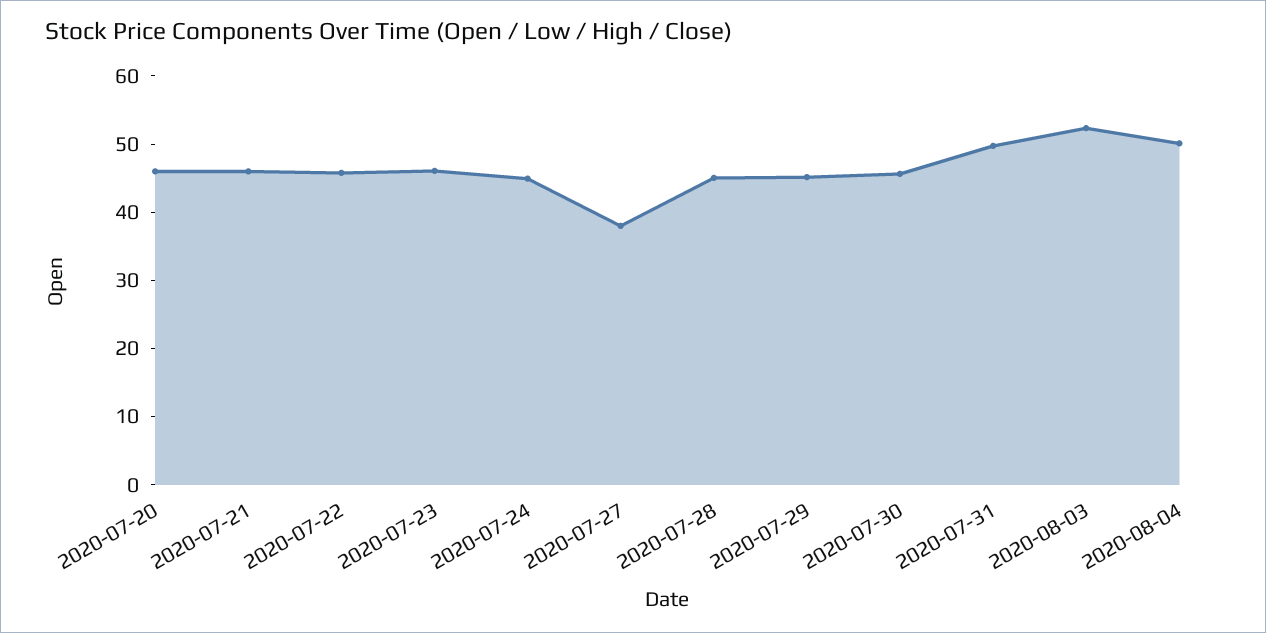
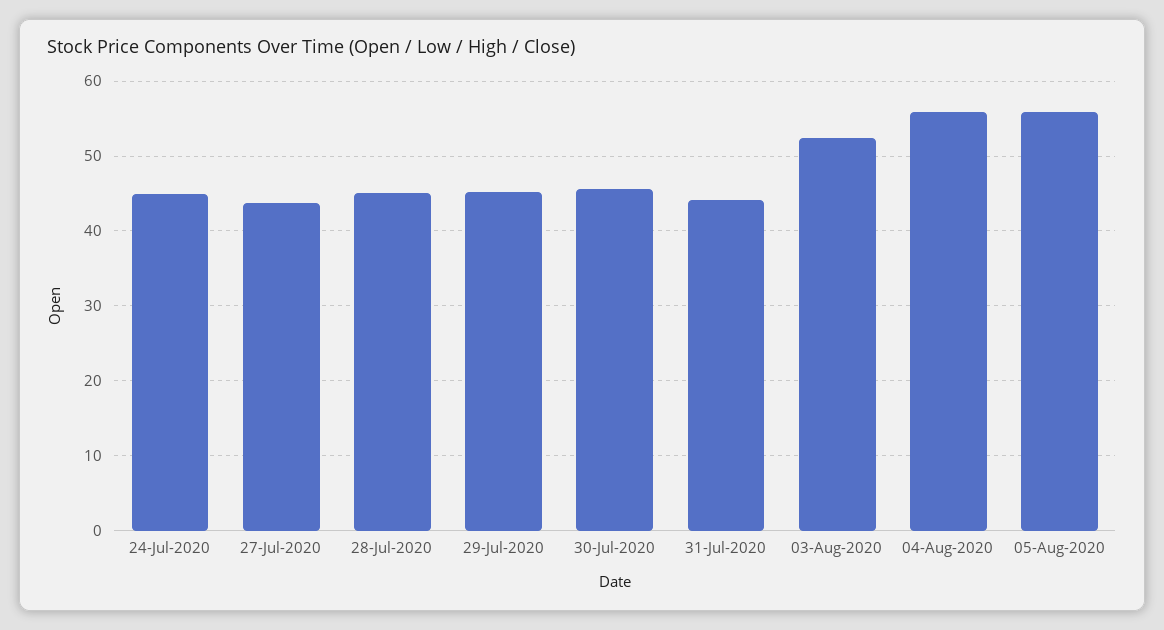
2020-07-20: 46 -> none
2020-07-21: 46 -> none
2020-07-22: 46 -> none
2020-07-23: 46 -> none
2020-07-27: 38 -> 44
2020-07-31: 50 -> 44
2020-08-04: 50 -> 56
05-Aug-2020: none -> 56

